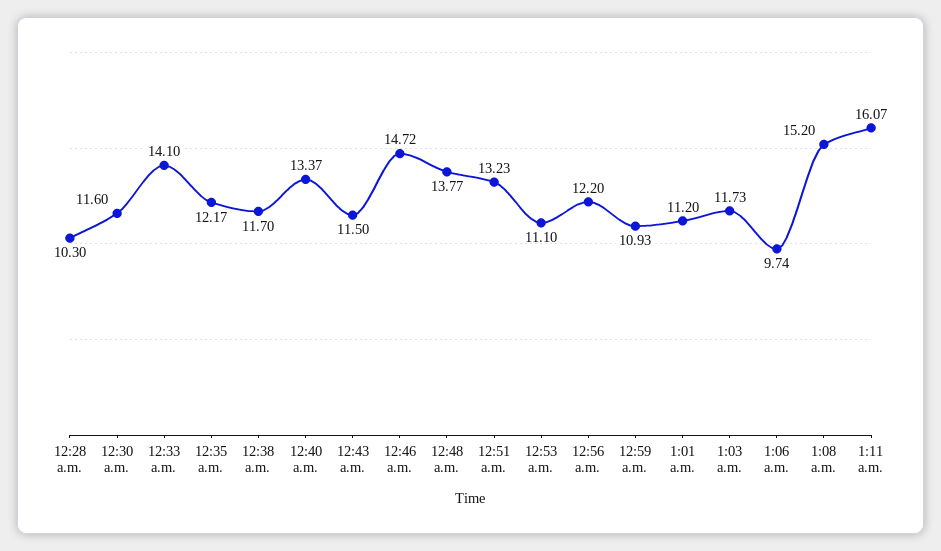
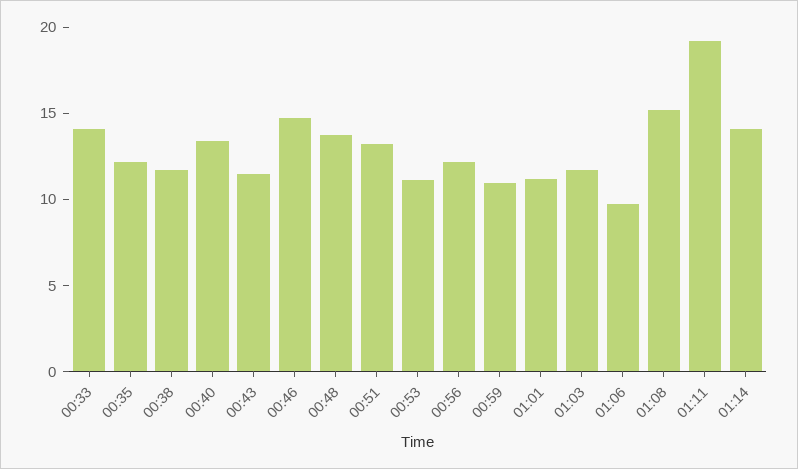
12:28 a.m.: 10.3 -> none
12:30 a.m.: 11.6 -> none
1:11 a.m.: 16.07 -> 19
01:14: none -> 14

